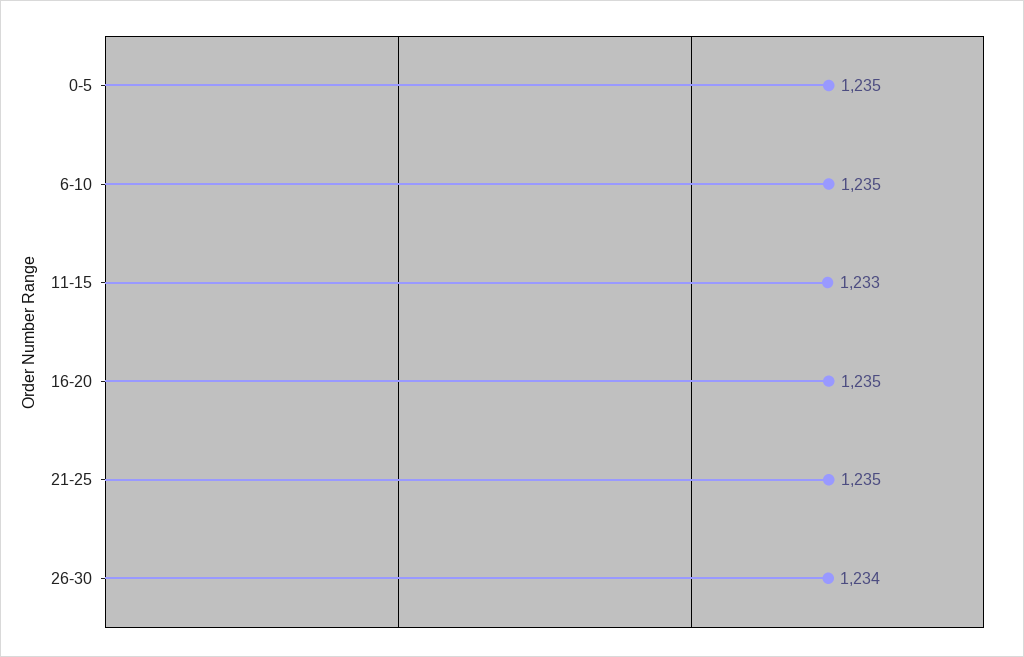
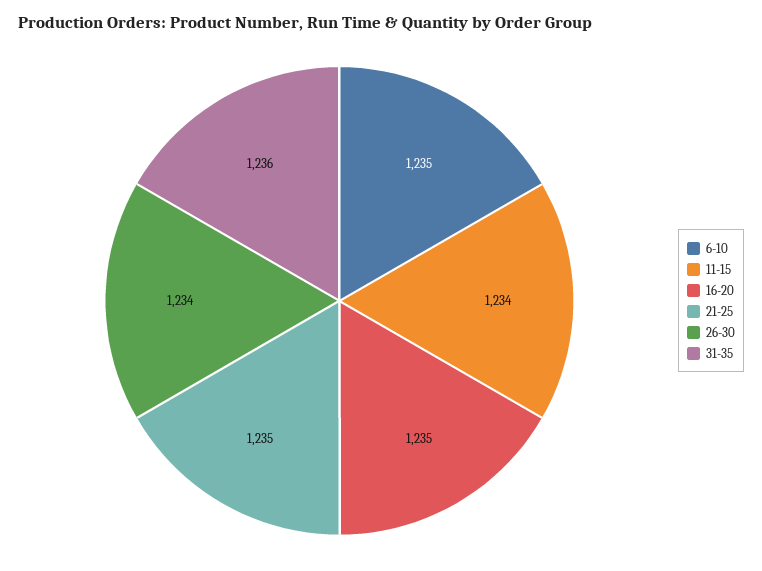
0-5: 1235 -> none
11-15: 1233 -> 1234
31-35: none -> 1236

